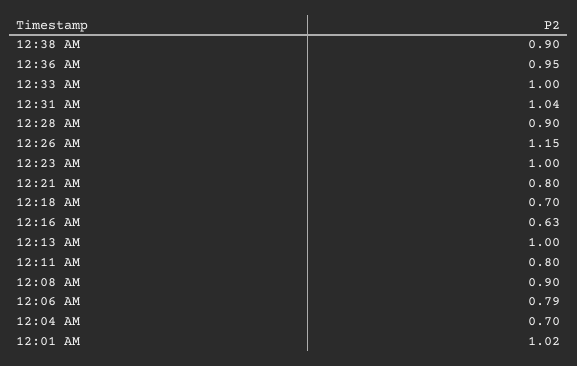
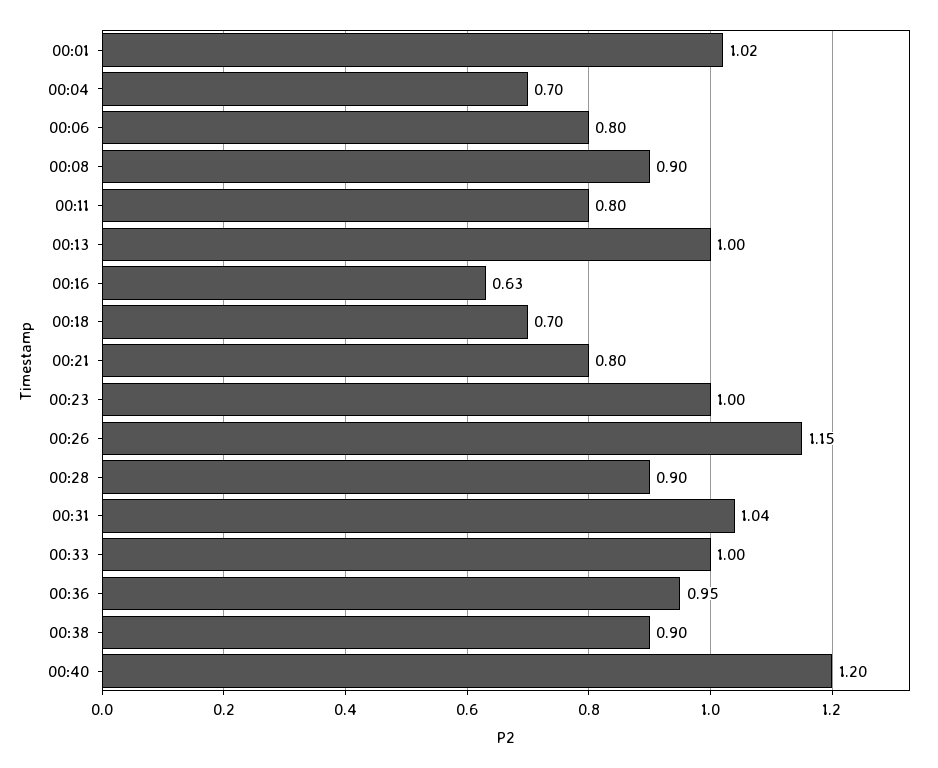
12:06 AM: 0.79 -> 0.8
00:40: none -> 1.2

